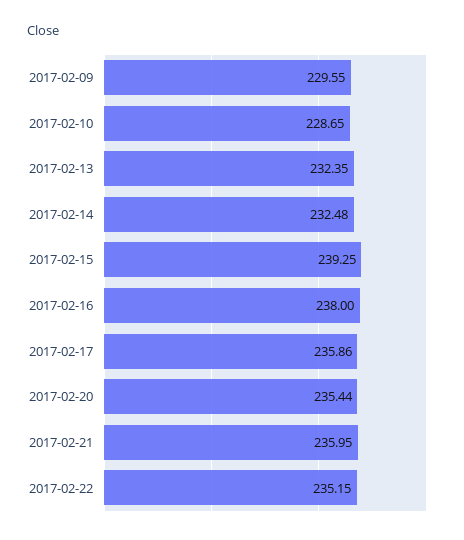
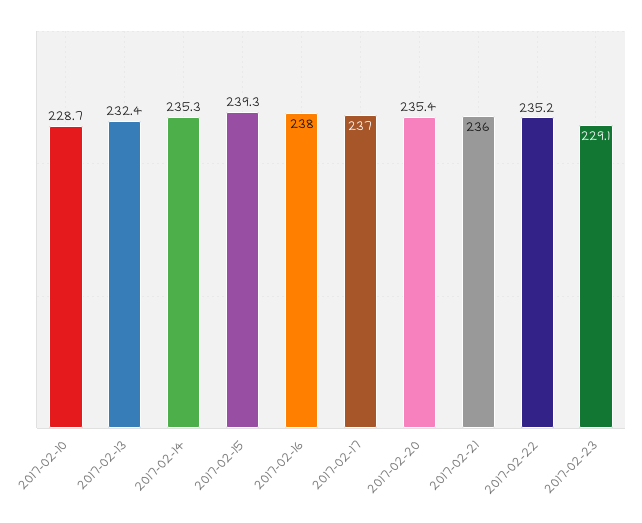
2017-02-09: 229.55 -> none
2017-02-14: 232.48 -> 235.3
2017-02-17: 235.86 -> 237
2017-02-23: none -> 229.1

